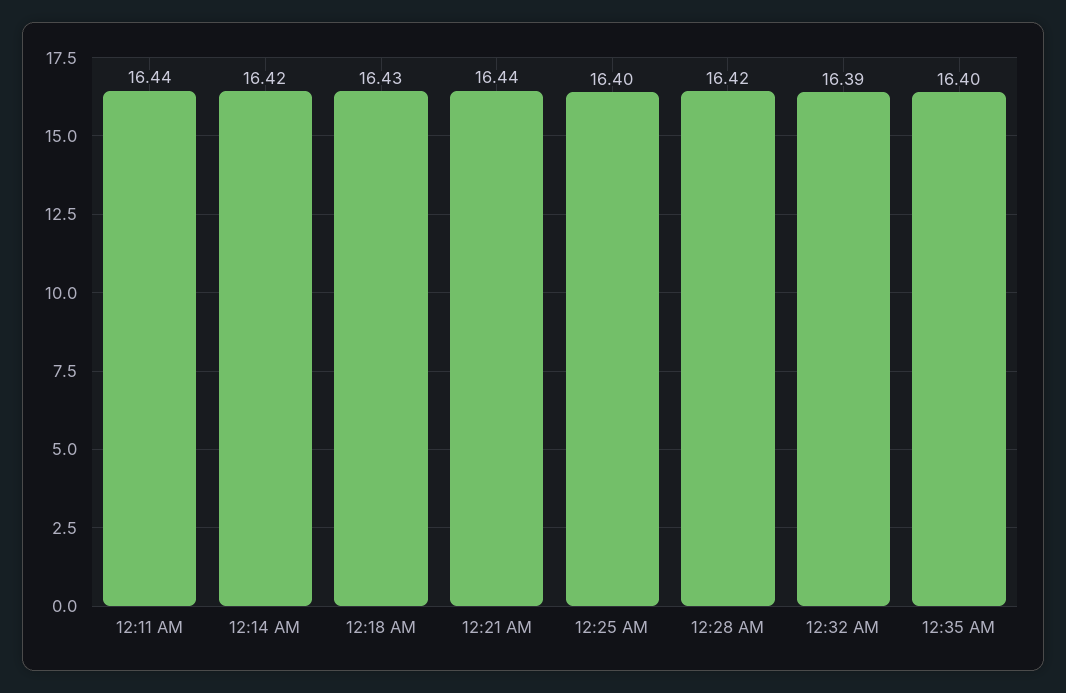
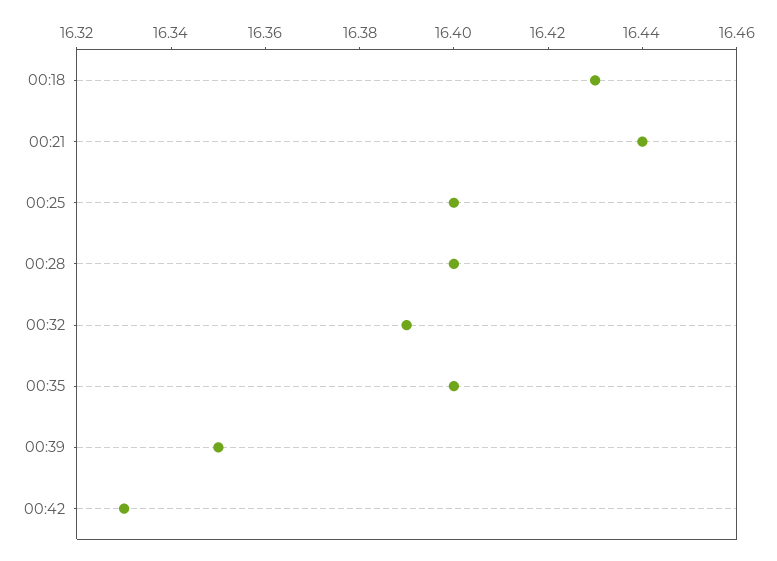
12:11 AM: 16.44 -> none
12:14 AM: 16.42 -> none
12:28 AM: 16.42 -> 16.4
00:39: none -> 16.35
00:42: none -> 16.33

